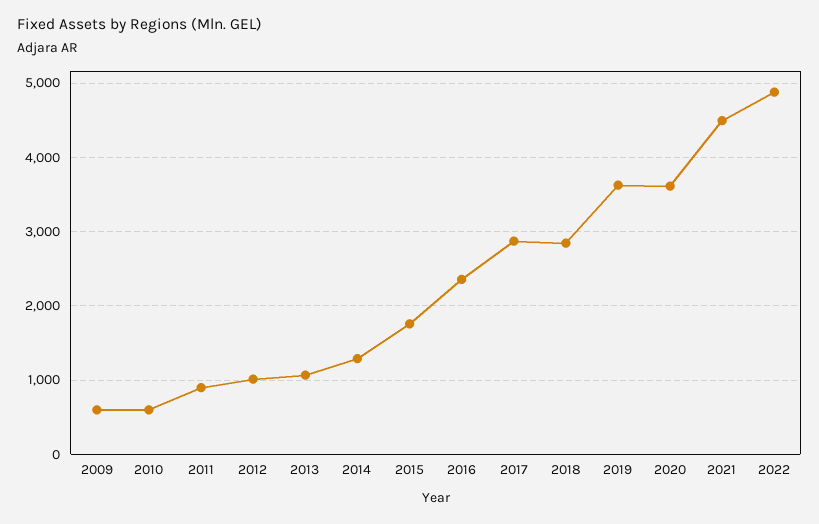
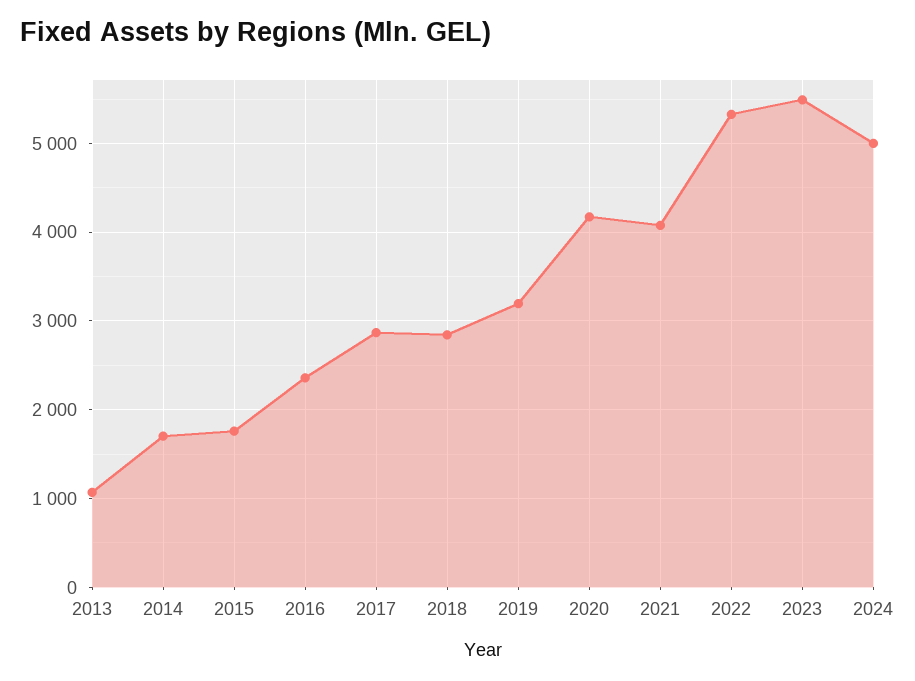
2009: 600 -> none
2010: 600 -> none
2011: 900 -> none
2012: 1000 -> none
2014: 1300 -> 1700
2019: 3600 -> 3200
2020: 3600 -> 4200
2021: 4500 -> 4100
2022: 4900 -> 5300
2023: none -> 5500
2024: none -> 5000

